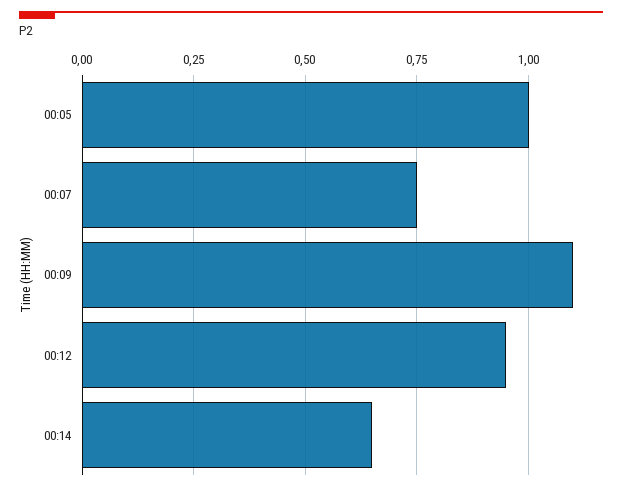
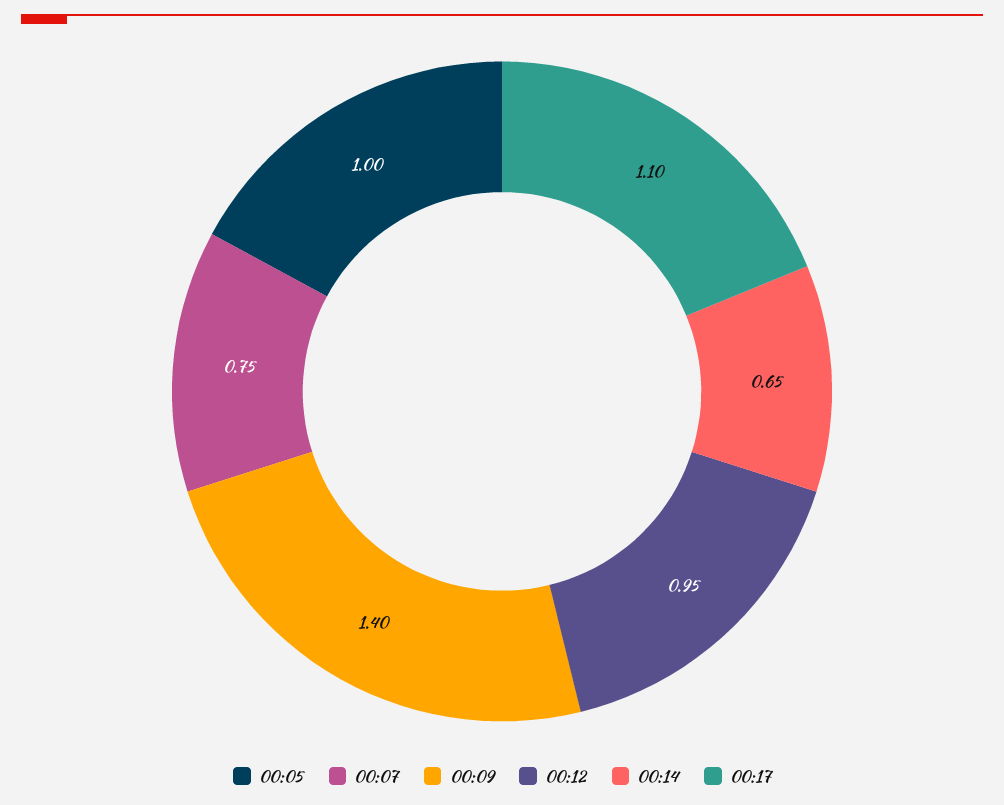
00:09: 1.1 -> 1.4
00:17: none -> 1.1

